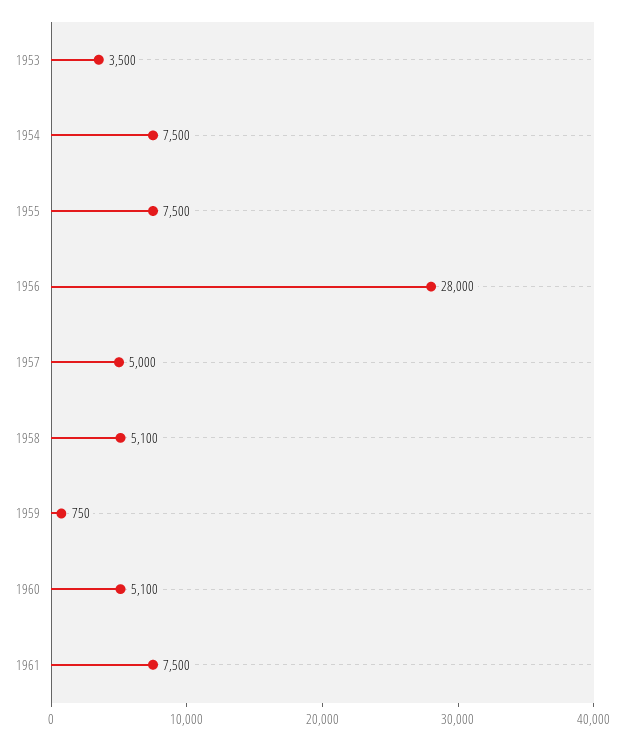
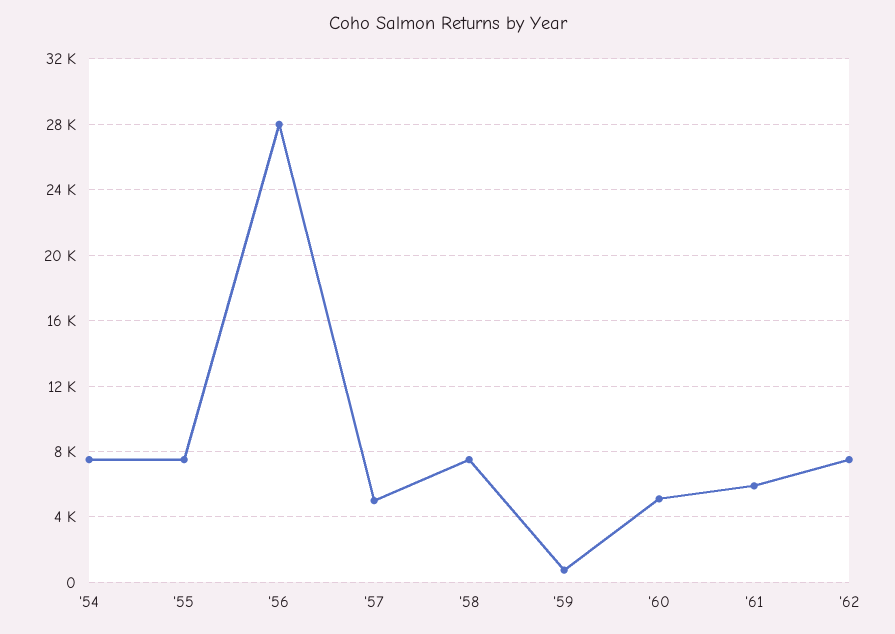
1953: 3500 -> none
1958: 5100 -> 7500
1961: 7500 -> 6000
'62: none -> 7500

